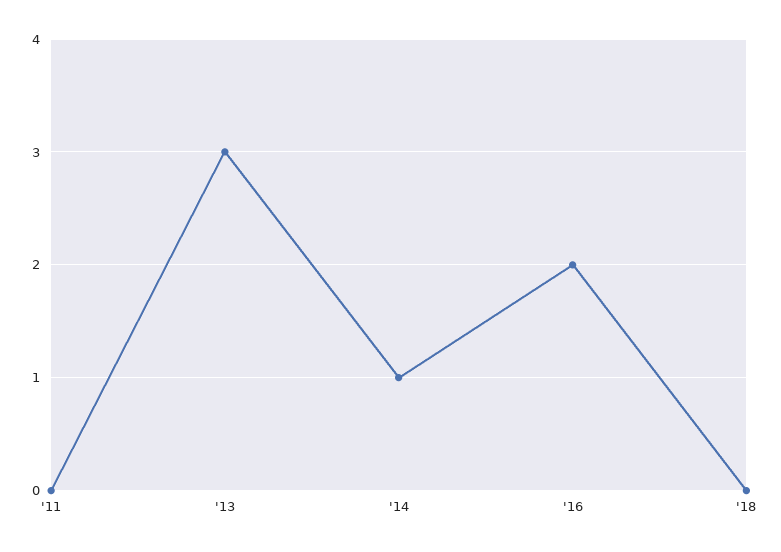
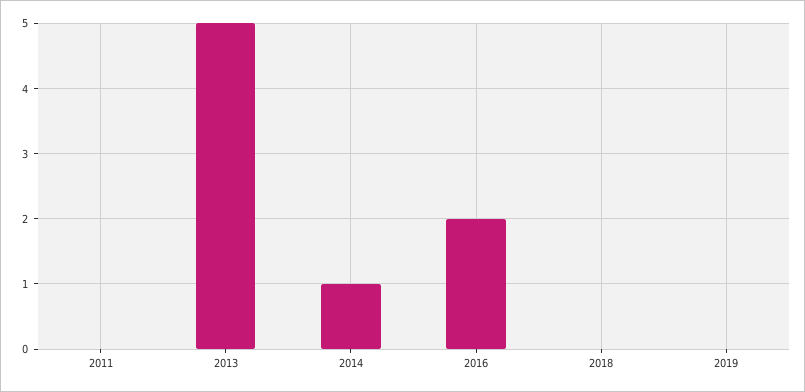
'13: 3 -> 5
2019: none -> 0

